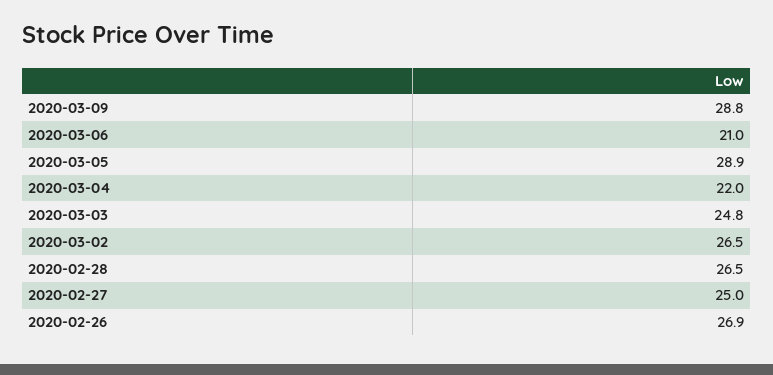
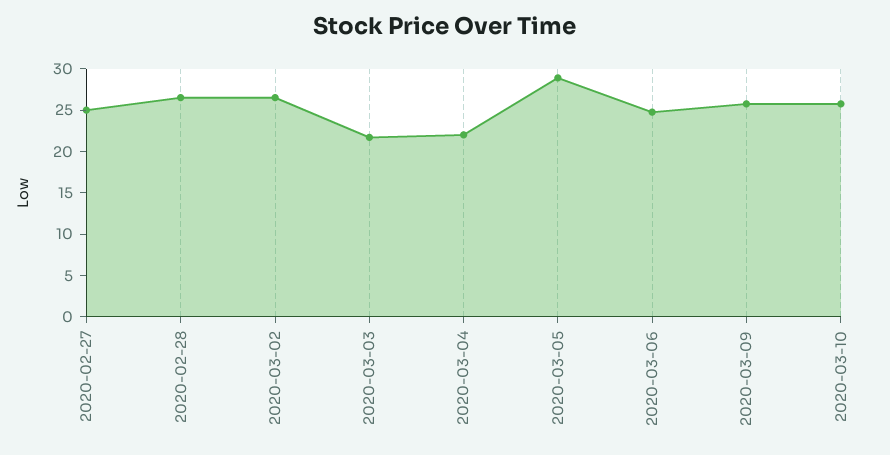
2020-03-09: 28.8 -> 26
2020-03-06: 21 -> 25
2020-03-03: 24.8 -> 22
2020-02-26: 26.9 -> none
2020-03-10: none -> 26

